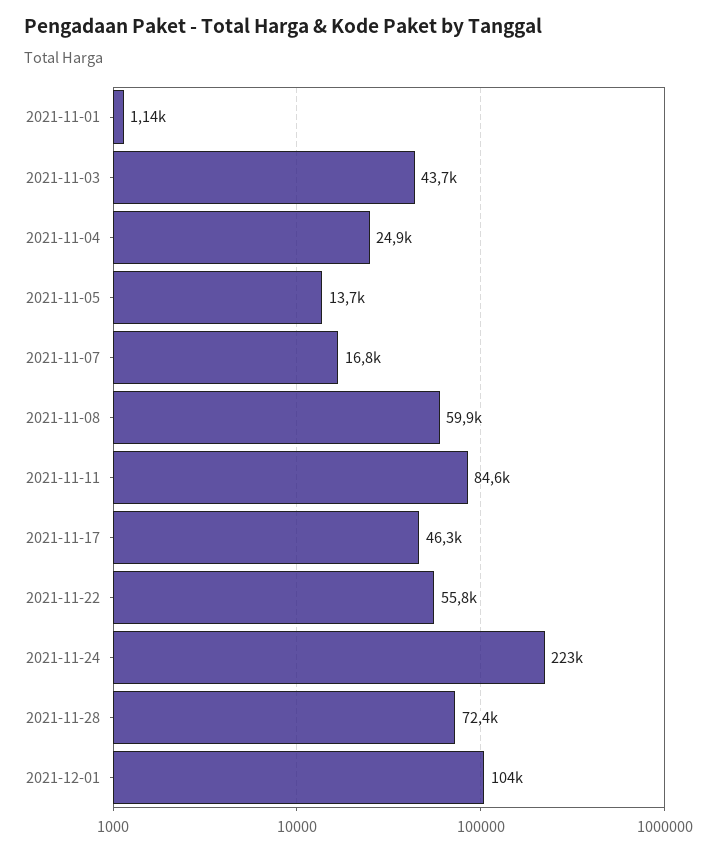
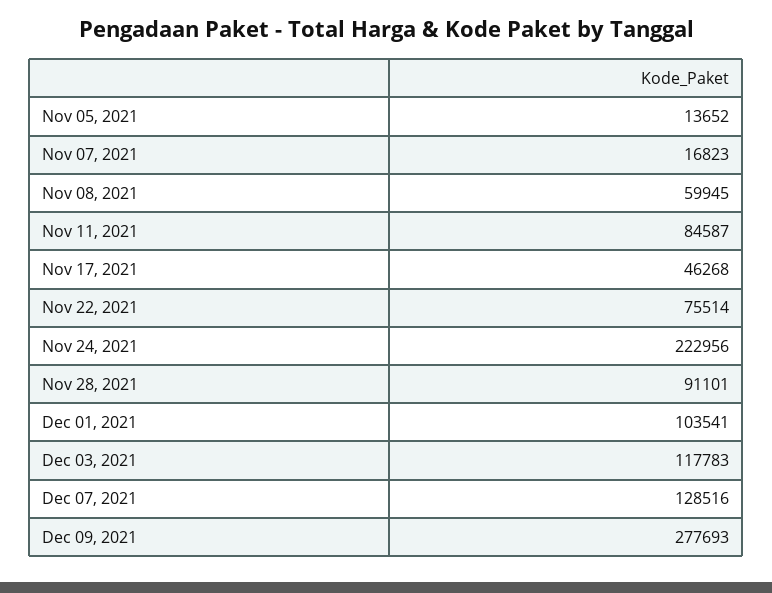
2021-11-01: 1140 -> none
2021-11-03: 43700 -> none
2021-11-04: 24900 -> none
2021-11-22: 55800 -> 75514
2021-11-28: 72400 -> 91101
Dec 03, 2021: none -> 117783
Dec 07, 2021: none -> 128516
Dec 09, 2021: none -> 277693

